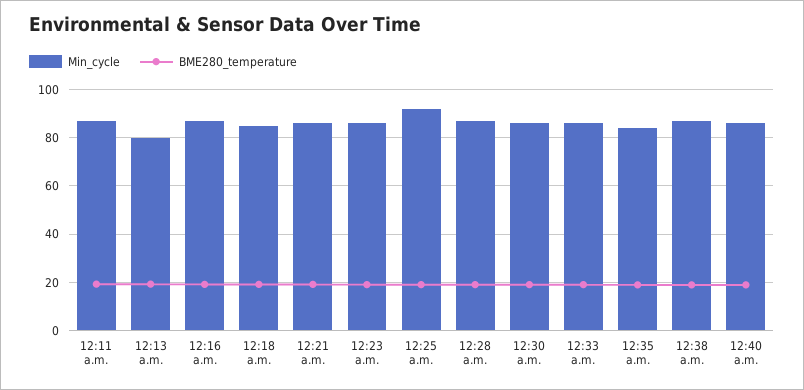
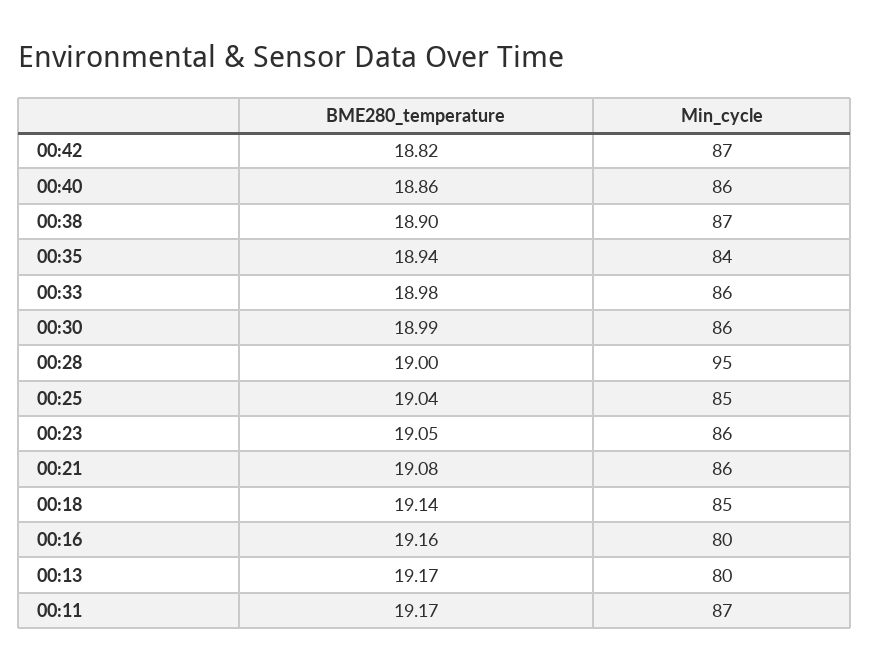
Min_cycle, 12:16 a.m.: 87.5 -> 80
Min_cycle, 12:25 a.m.: 92.5 -> 85
Min_cycle, 12:28 a.m.: 87.5 -> 95
BME280_temperature, 00:42: none -> 18.82
Min_cycle, 00:42: none -> 87

